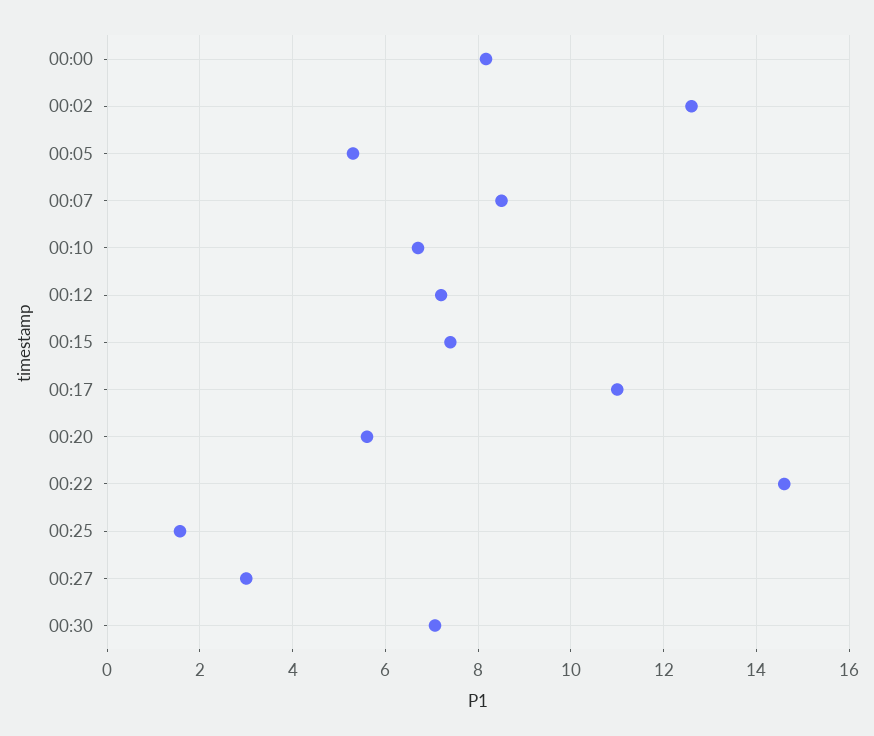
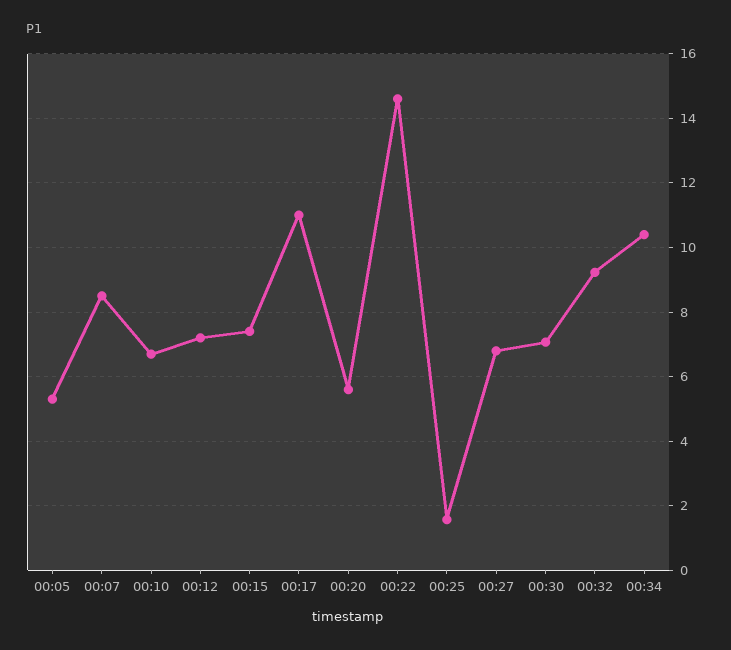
00:00: 8.2 -> none
00:02: 12.6 -> none
00:27: 3 -> 6.8
00:32: none -> 9.2
00:34: none -> 10.4

